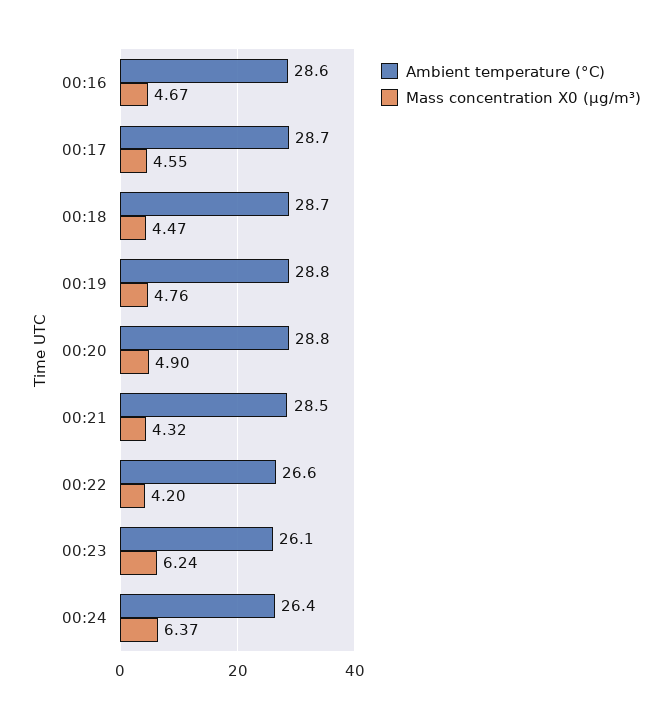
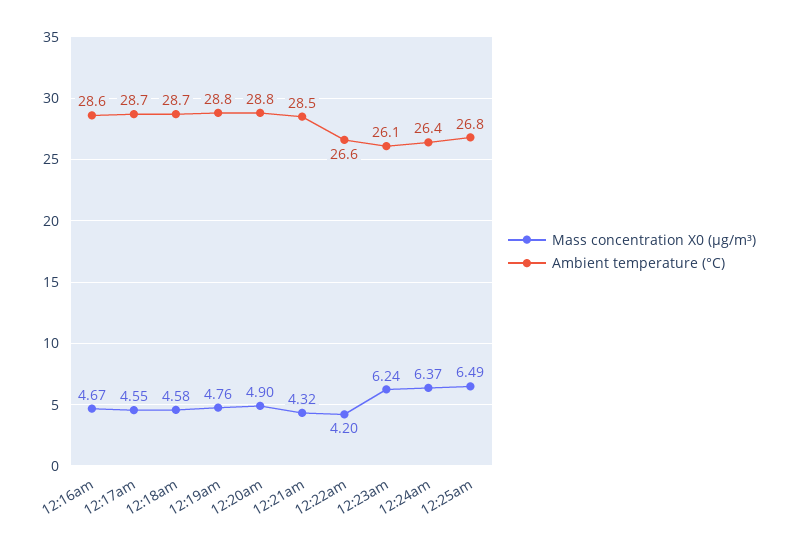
Mass concentration X0 (μg/m³), 00:18: 4.47 -> 4.58
Mass concentration X0 (μg/m³), 12:25am: none -> 6.49
Ambient temperature (°C), 12:25am: none -> 26.8

